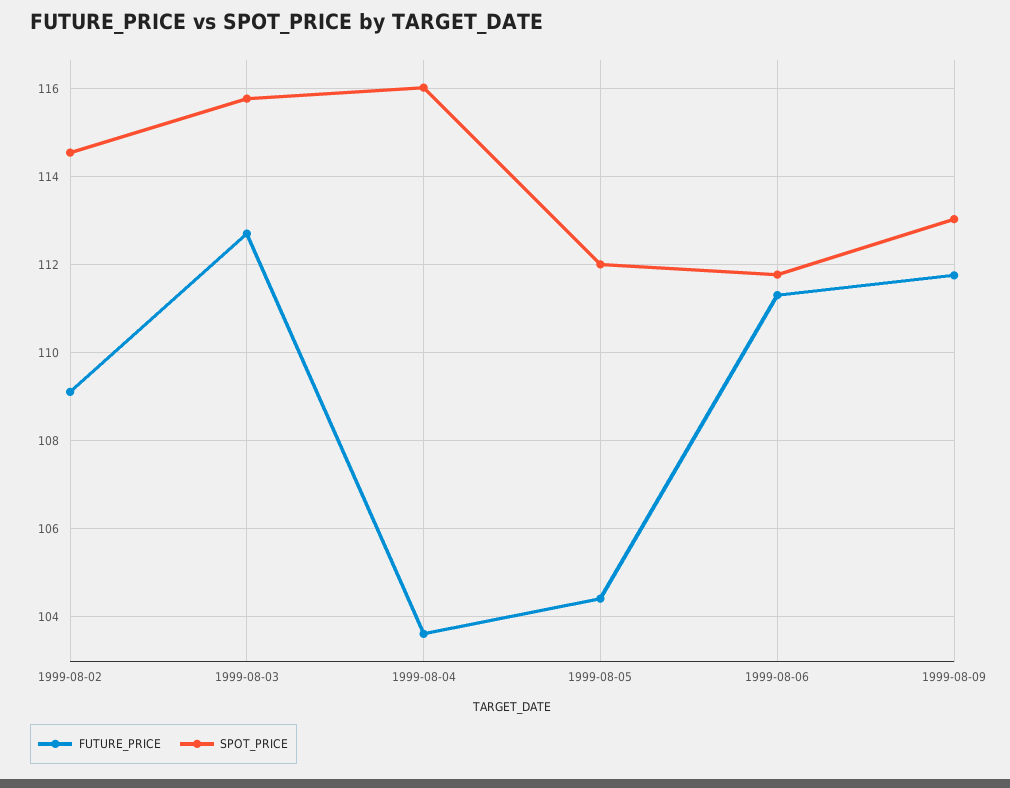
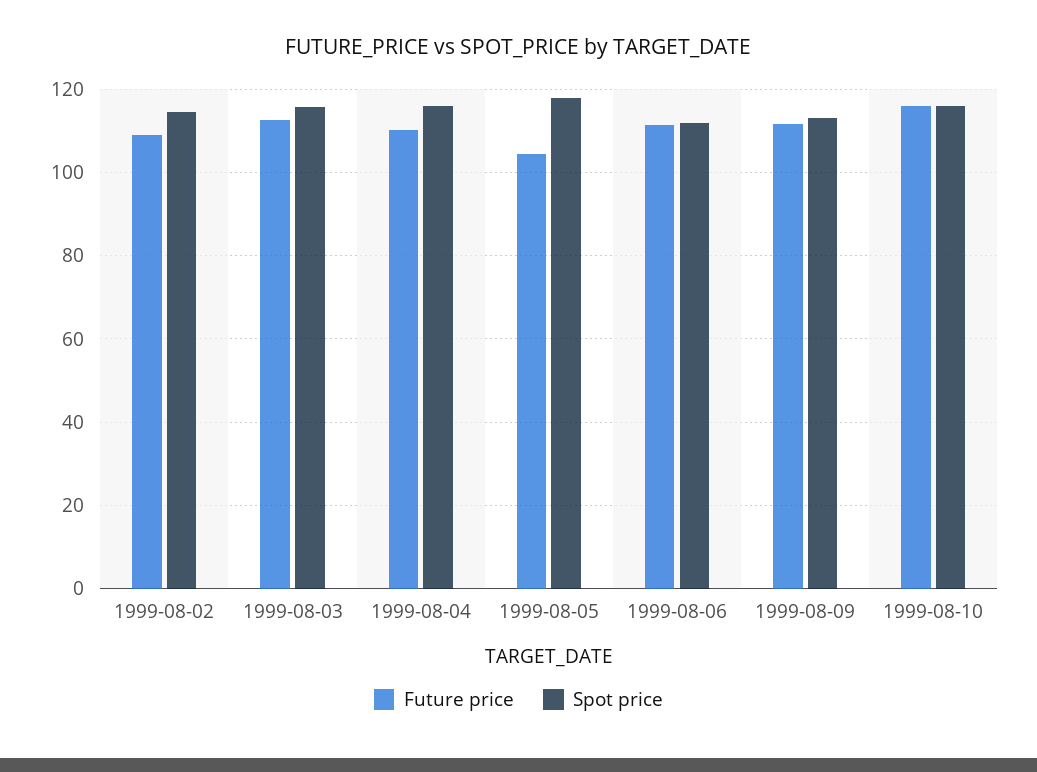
FUTURE_PRICE, 1999-08-04: 103.6 -> 110
SPOT_PRICE, 1999-08-05: 112 -> 118
FUTURE_PRICE, 1999-08-10: none -> 116
SPOT_PRICE, 1999-08-10: none -> 116

